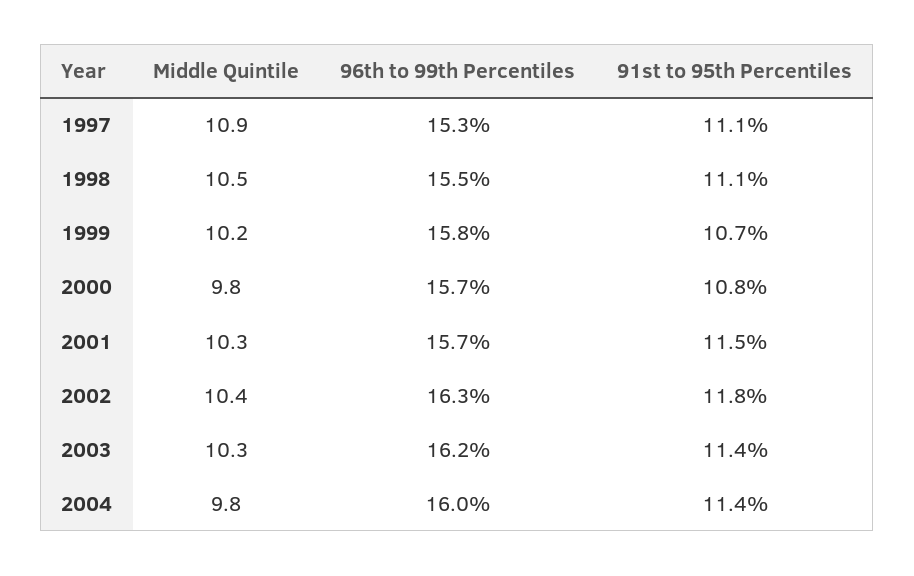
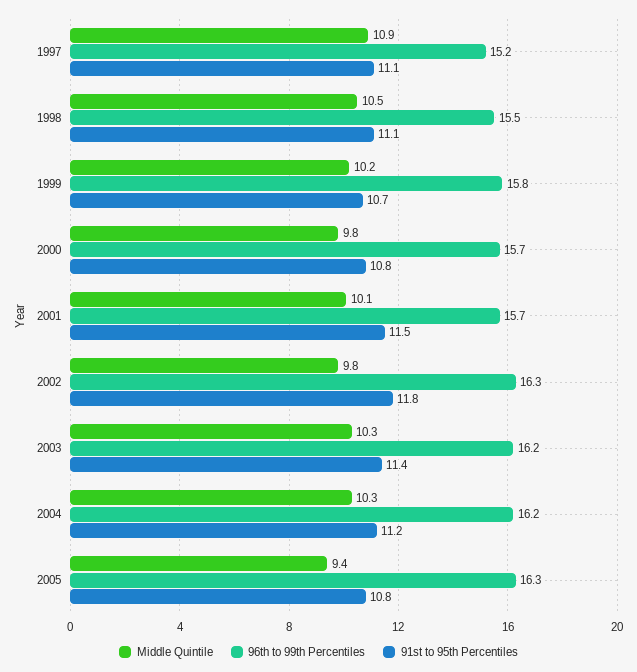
96th to 99th Percentiles, 1997: 15.3 -> 15.2
Middle Quintile, 2001: 10.3 -> 10.1
Middle Quintile, 2002: 10.4 -> 9.8
Middle Quintile, 2004: 9.8 -> 10.3
96th to 99th Percentiles, 2004: 16 -> 16.2
91st to 95th Percentiles, 2004: 11.4 -> 11.2
Middle Quintile, 2005: none -> 9.4
96th to 99th Percentiles, 2005: none -> 16.3
91st to 95th Percentiles, 2005: none -> 10.8

